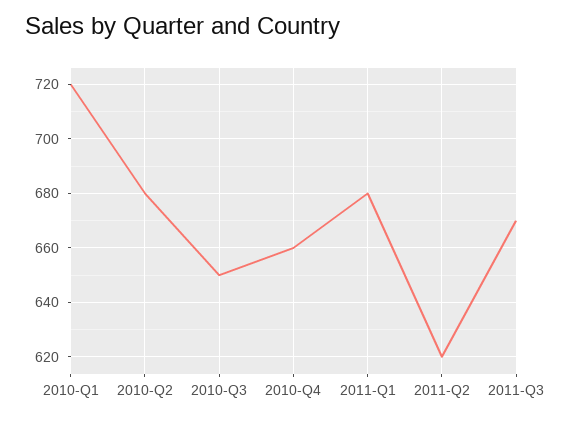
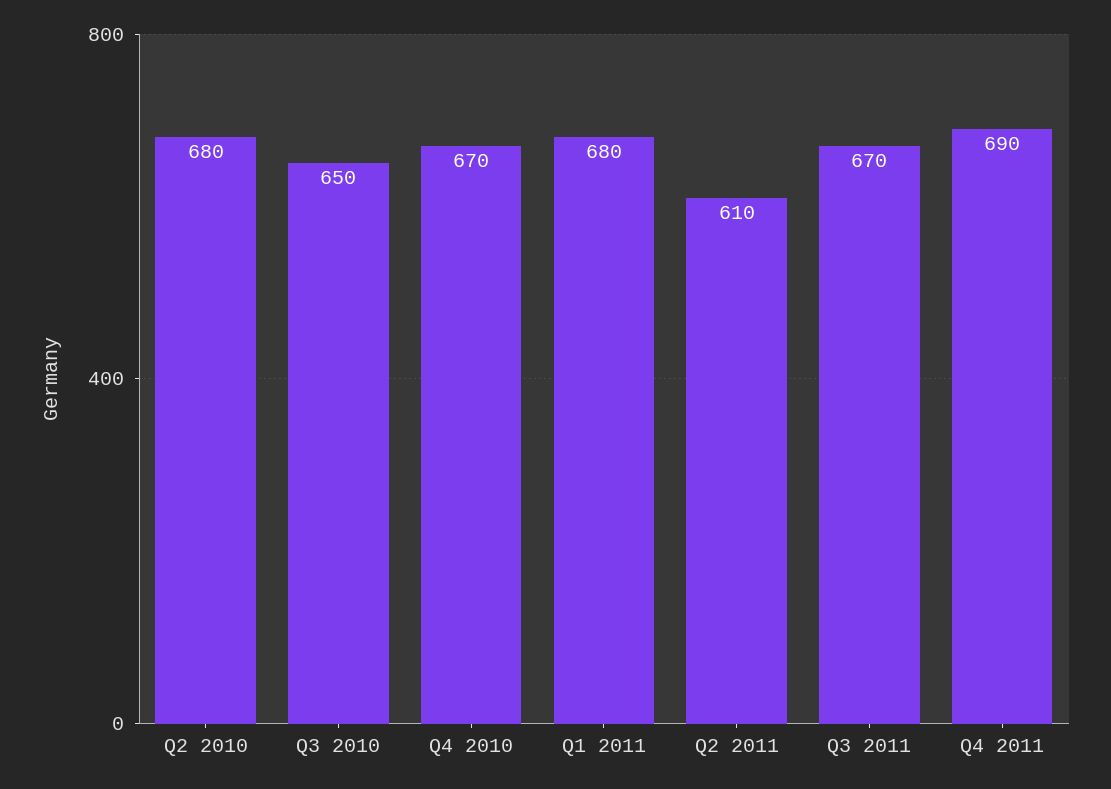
2010-Q1: 720 -> none
2010-Q4: 660 -> 670
2011-Q2: 620 -> 610
Q4 2011: none -> 690

